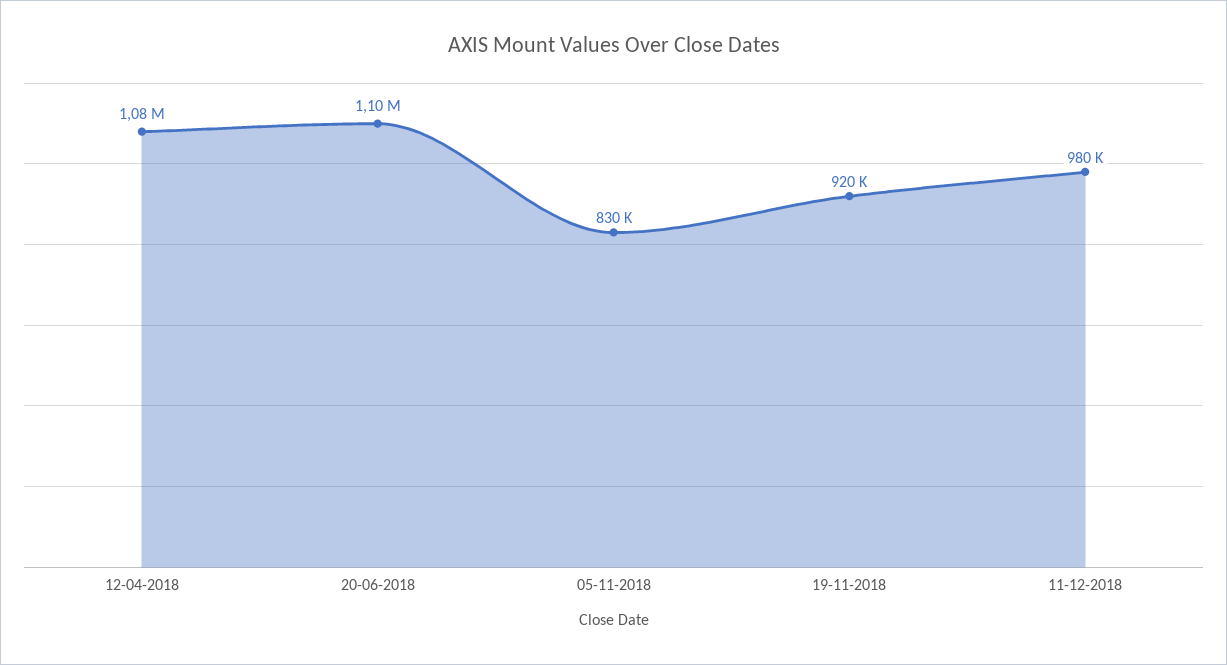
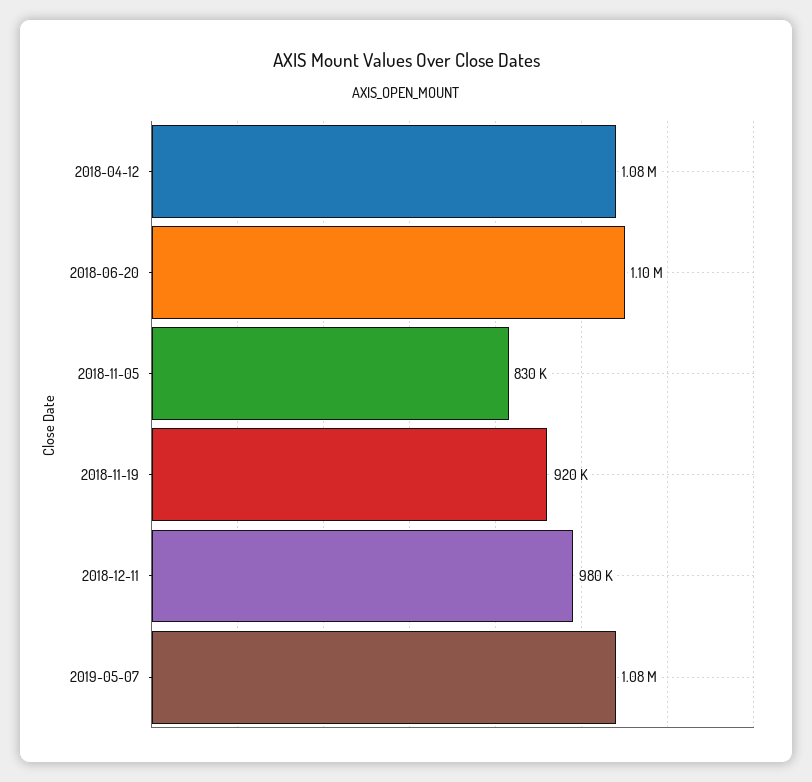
2019-05-07: none -> 1080000

